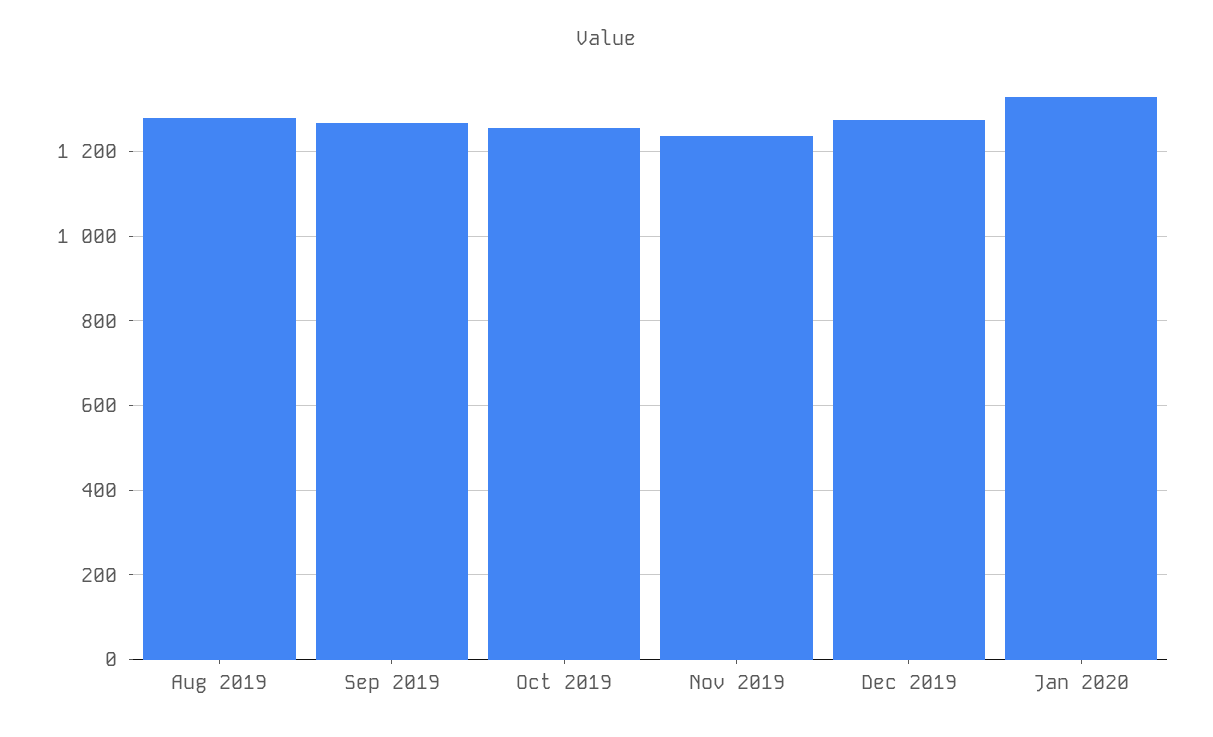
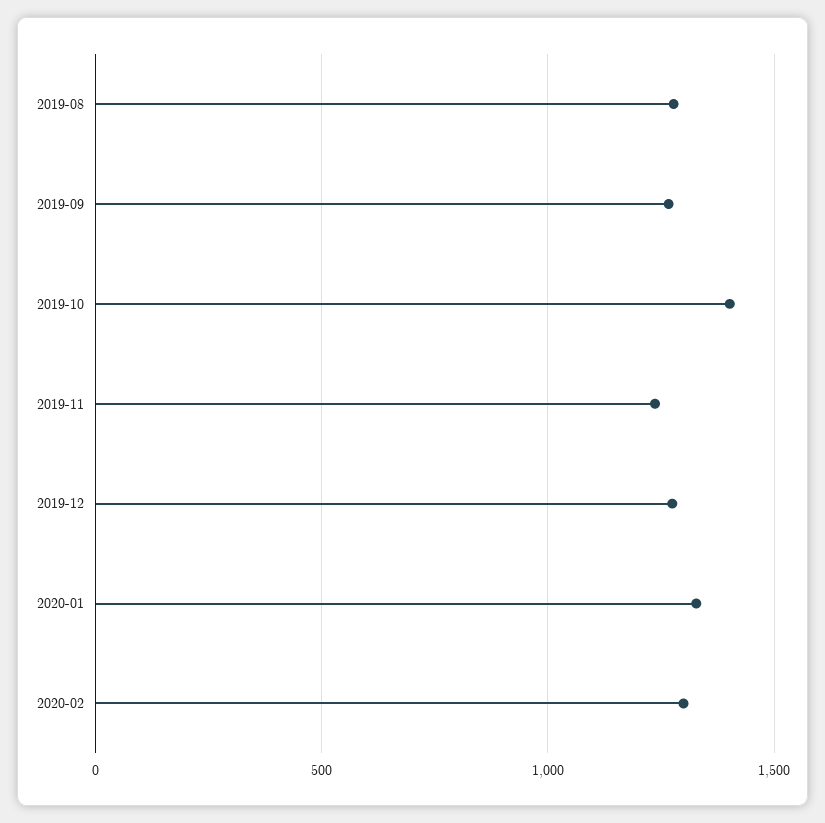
Oct 2019: 1260 -> 1400
2020-02: none -> 1300

